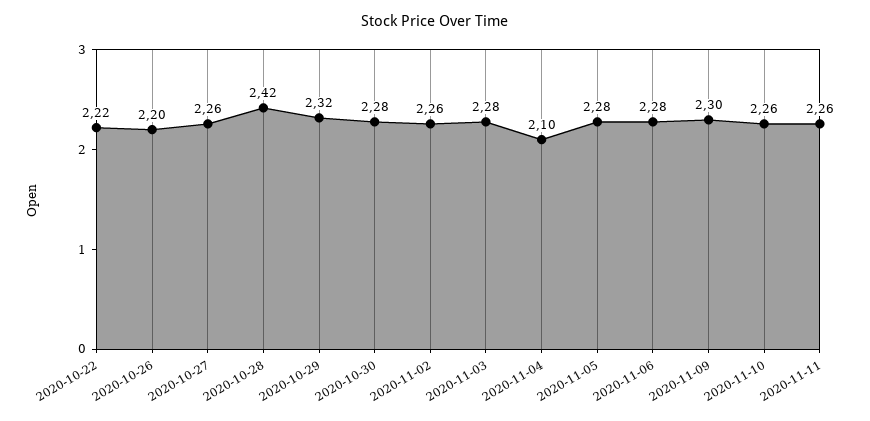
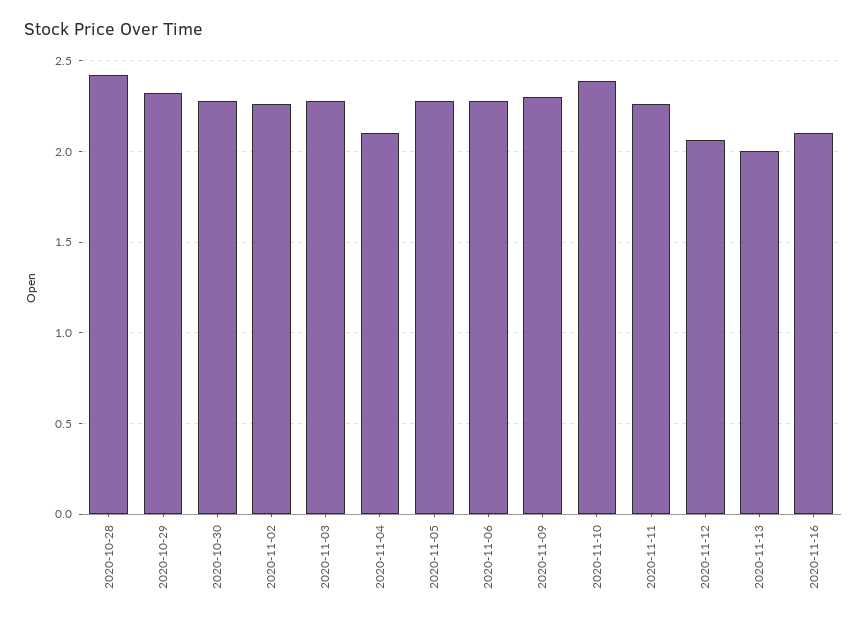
2020-10-22: 2.22 -> none
2020-10-26: 2.2 -> none
2020-10-27: 2.26 -> none
2020-11-10: 2.26 -> 2.4
2020-11-12: none -> 2.05
2020-11-13: none -> 2
2020-11-16: none -> 2.1

